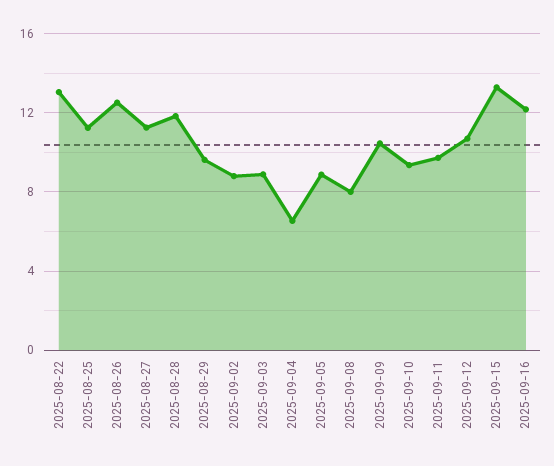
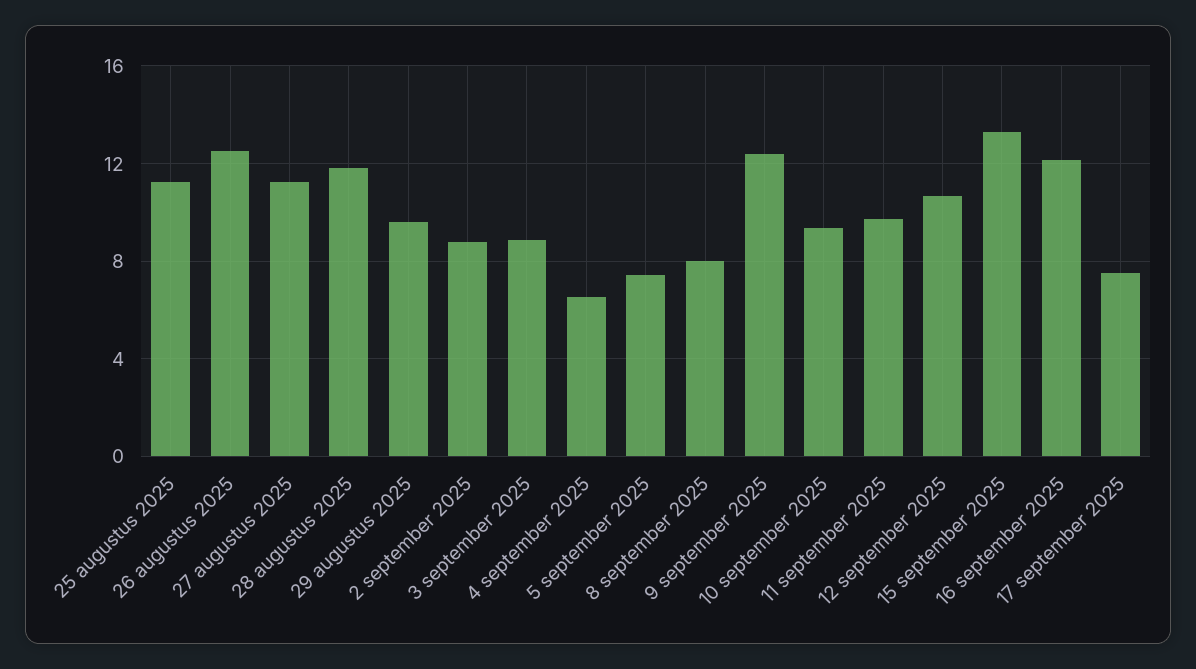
2025-08-22: 13 -> none
2025-09-05: 9 -> 7.5
2025-09-09: 10.5 -> 12.5
17 september 2025: none -> 7.5

